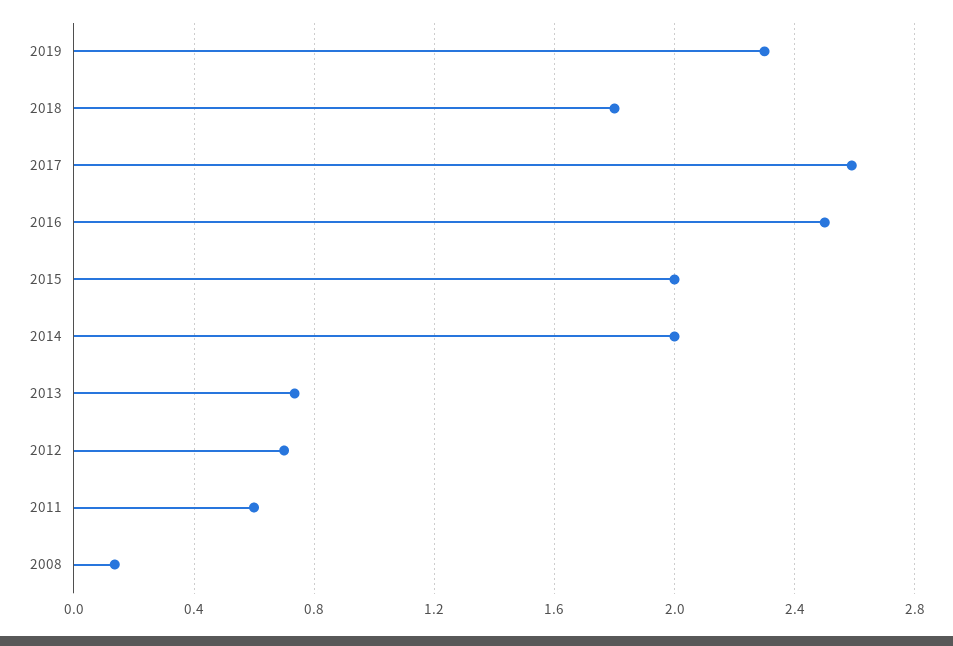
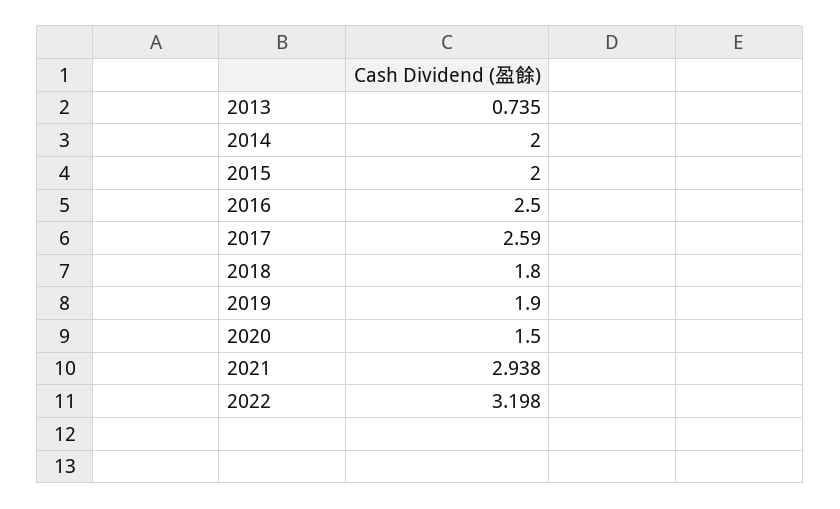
2019: 2.3 -> 1.9
2012: 0.7 -> none
2011: 0.6 -> none
2008: 0.15 -> none
2020: none -> 1.5
2021: none -> 2.938
2022: none -> 3.198

